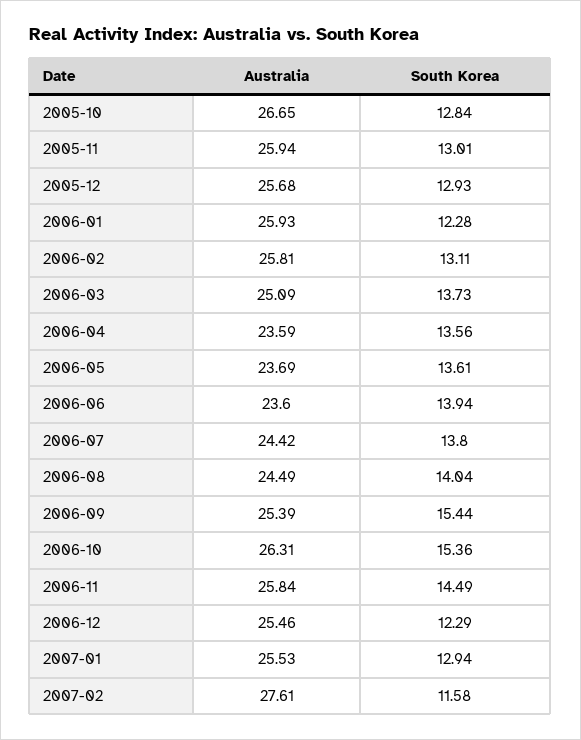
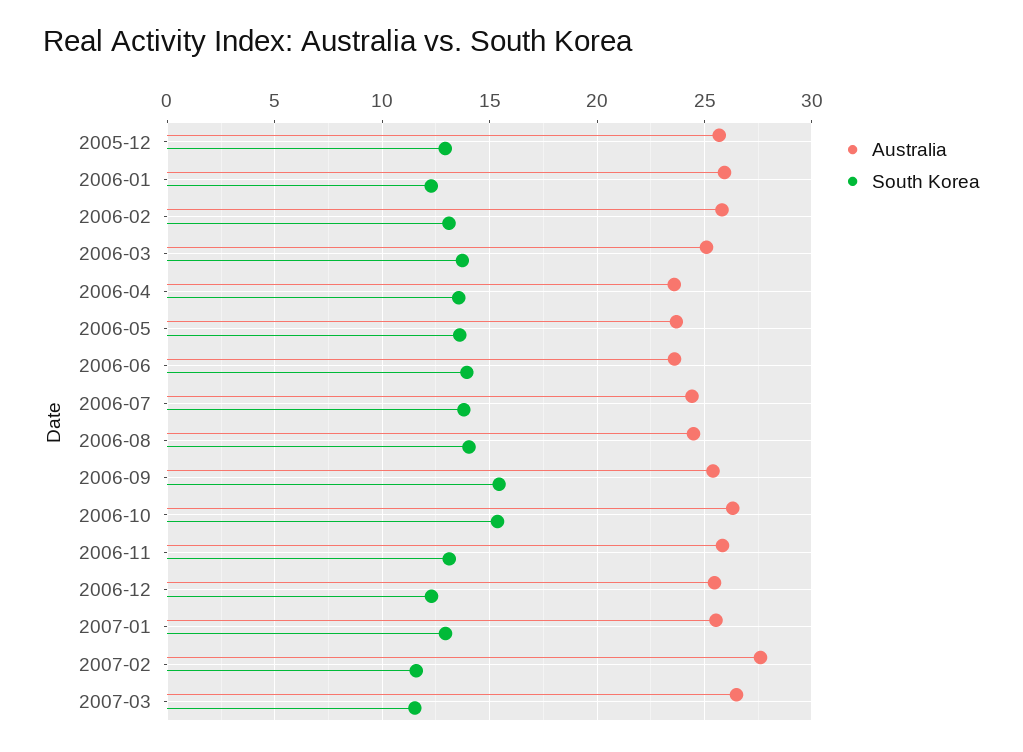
Australia, 2005-10: 26.65 -> none
South Korea, 2005-10: 12.84 -> none
Australia, 2005-11: 25.94 -> none
South Korea, 2005-11: 13.01 -> none
South Korea, 2006-11: 14.49 -> 13
Australia, 2007-03: none -> 26.5
South Korea, 2007-03: none -> 11.5

